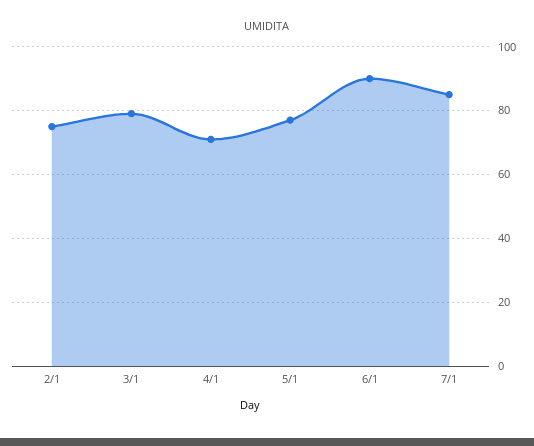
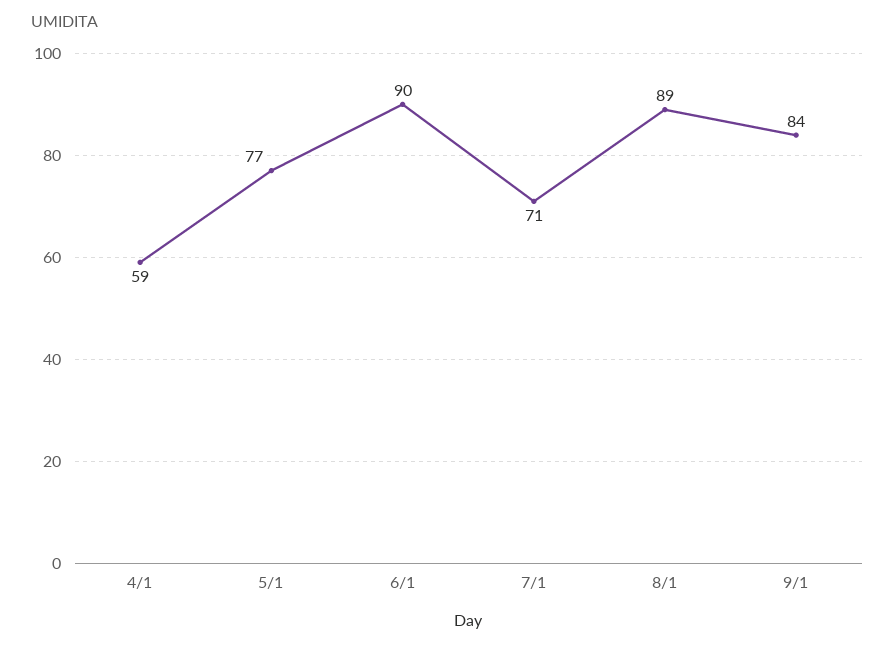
2/1: 75 -> none
3/1: 80 -> none
4/1: 70 -> 59
7/1: 85 -> 71
8/1: none -> 89
9/1: none -> 84

